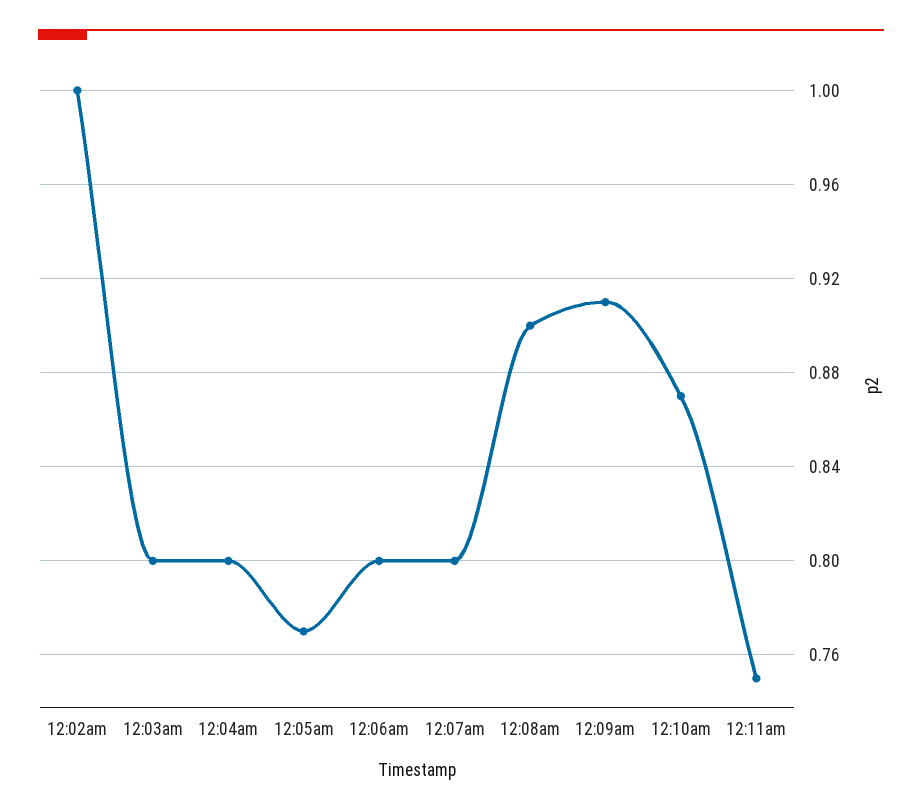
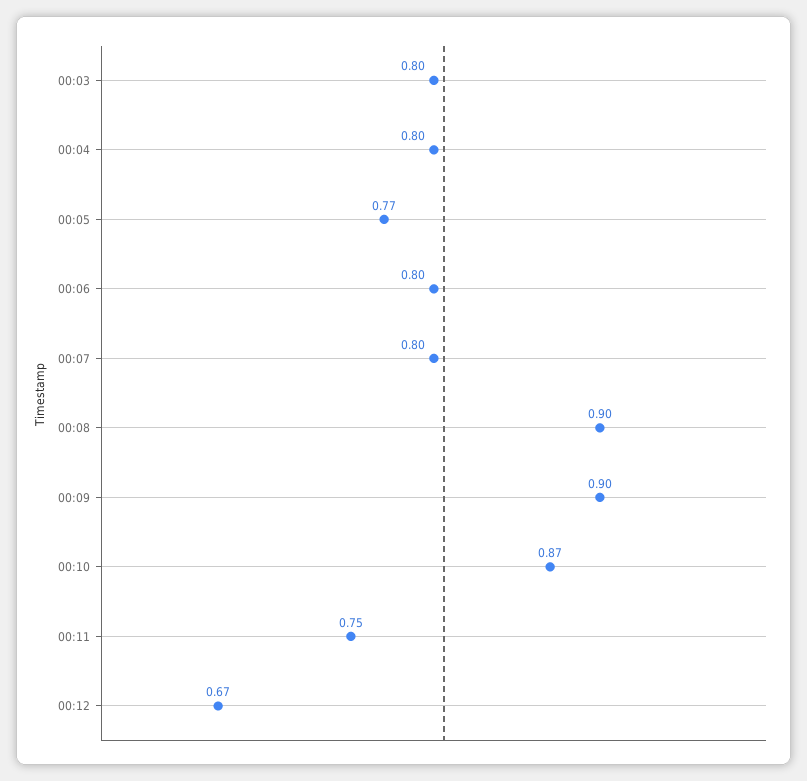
12:02am: 1 -> none
12:09am: 0.91 -> 0.9
00:12: none -> 0.67

